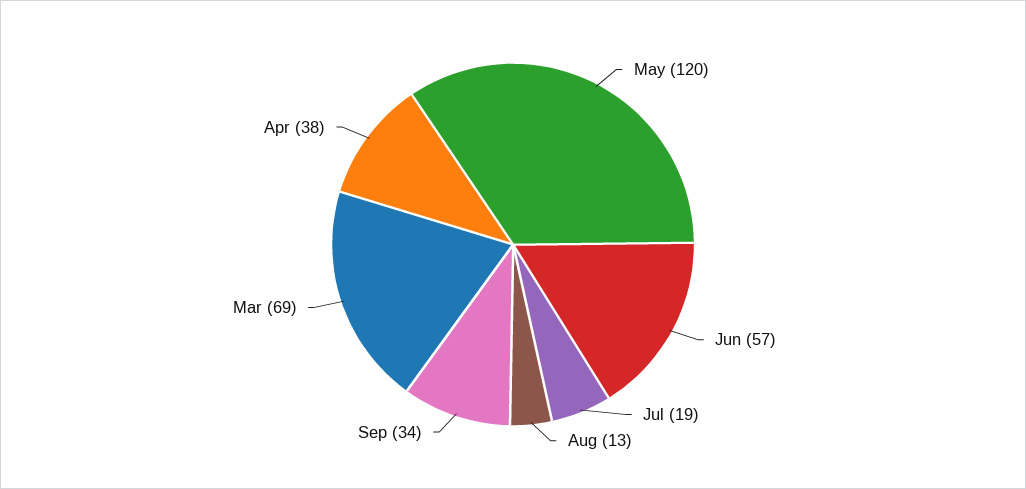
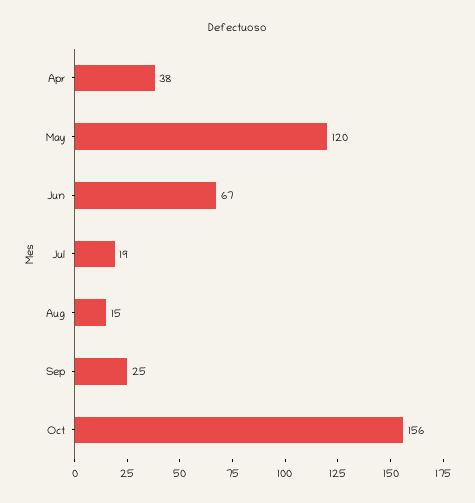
Jun: 57 -> 67
Aug: 13 -> 15
Sep: 34 -> 25
Mar: 69 -> none
Oct: none -> 156

